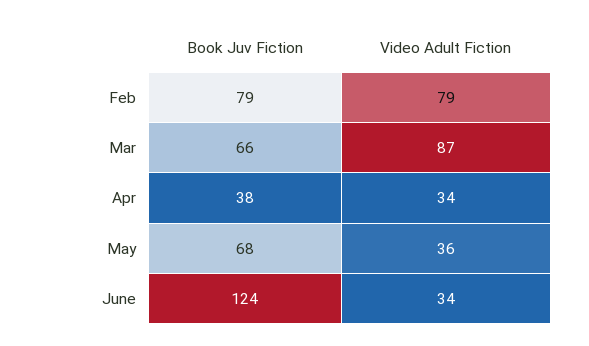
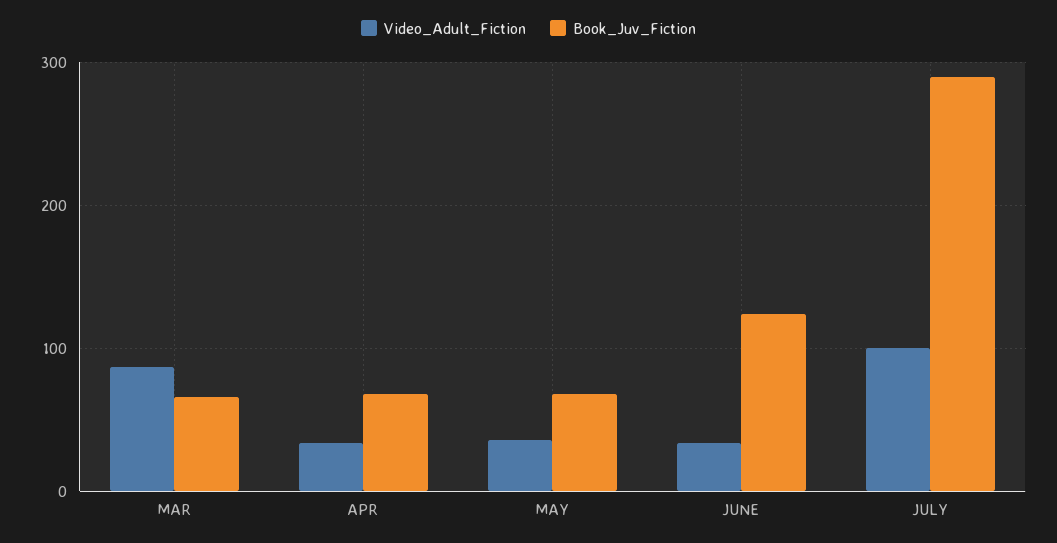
Book Juv Fiction, Feb: 79 -> none
Video Adult Fiction, Feb: 79 -> none
Book Juv Fiction, Apr: 38 -> 70
Video Adult Fiction, JULY: none -> 100
Book Juv Fiction, JULY: none -> 290

